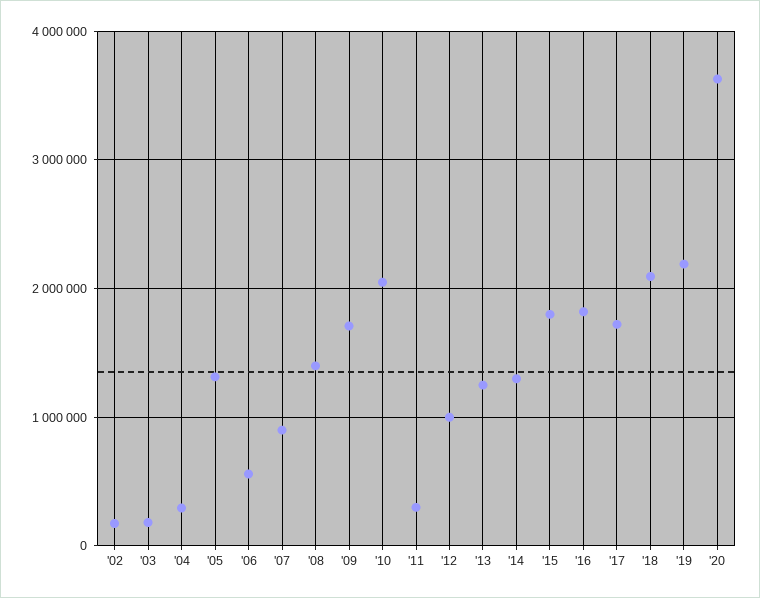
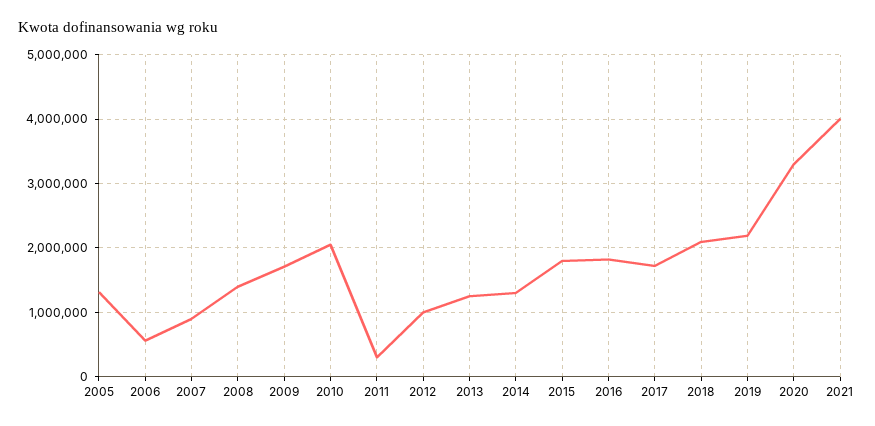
'02: 200000 -> none
'03: 200000 -> none
'04: 300000 -> none
'20: 3600000 -> 3300000
2021: none -> 4000000

